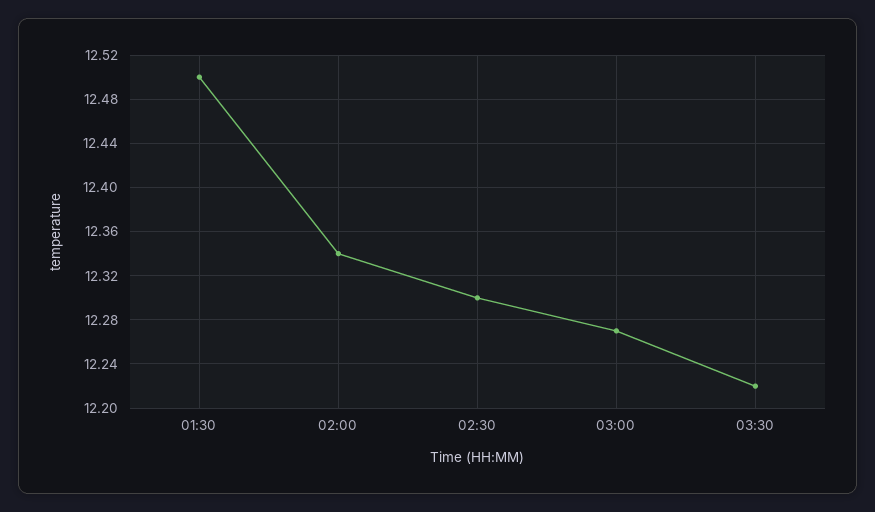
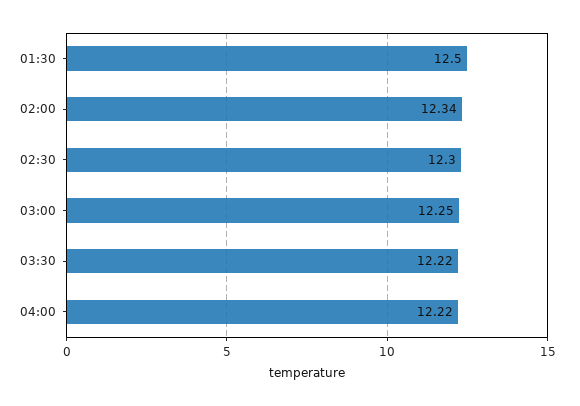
03:00: 12.27 -> 12.25
04:00: none -> 12.22

